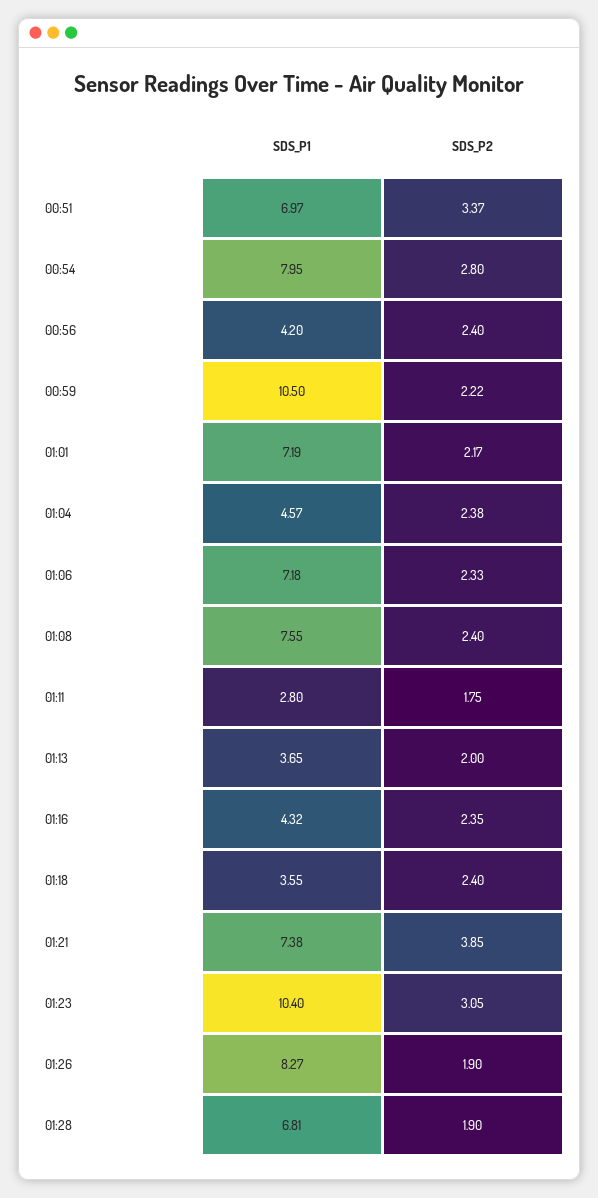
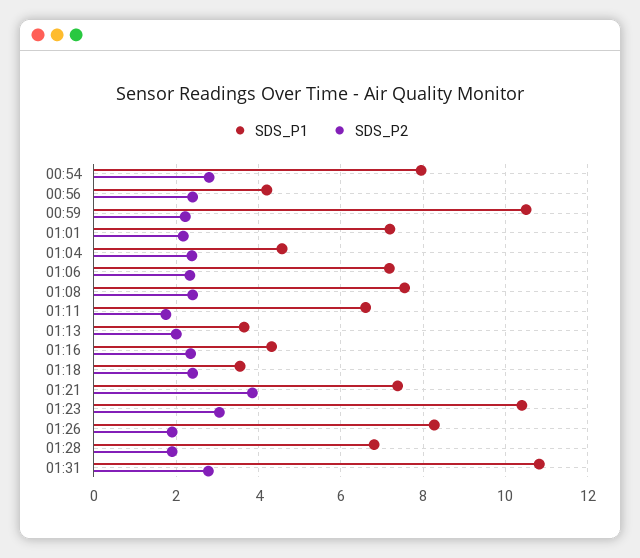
SDS_P1, 00:51: 6.97 -> none
SDS_P2, 00:51: 3.37 -> none
SDS_P1, 01:11: 2.8 -> 6.6
SDS_P1, 01:31: none -> 10.8
SDS_P2, 01:31: none -> 2.8

